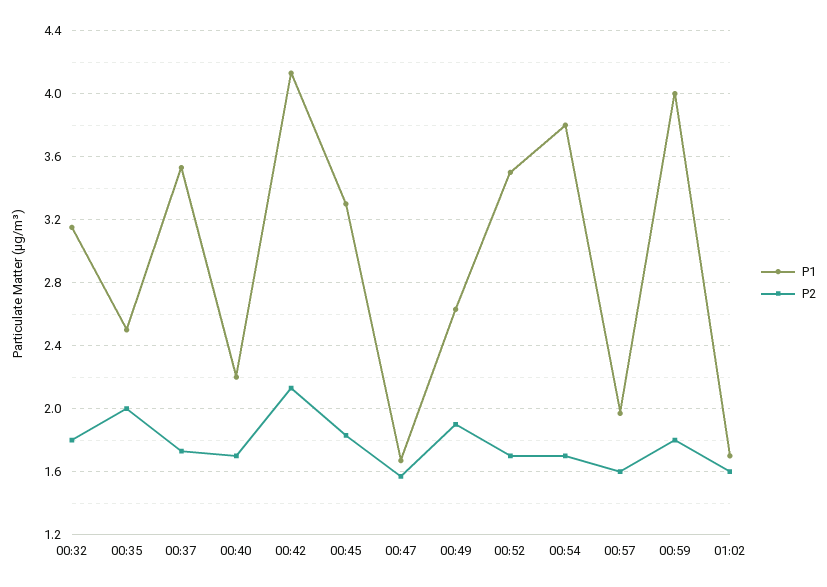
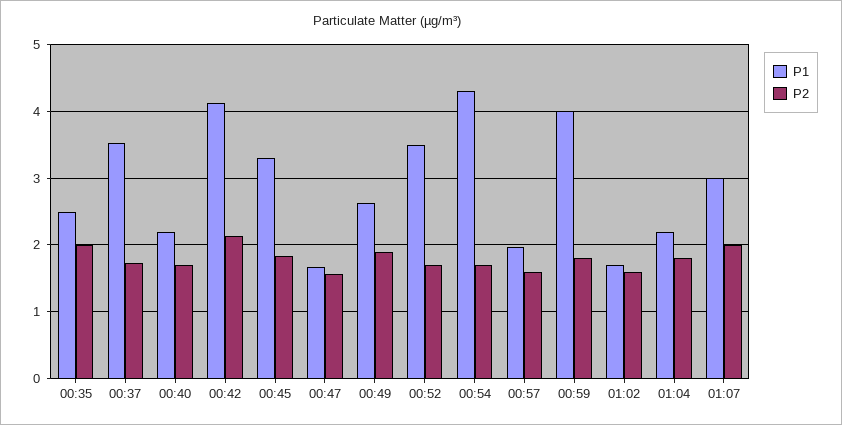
P1, 00:32: 3.15 -> none
P2, 00:32: 1.8 -> none
P1, 00:54: 3.8 -> 4.3
P1, 01:04: none -> 2.2
P2, 01:04: none -> 1.8
P1, 01:07: none -> 3
P2, 01:07: none -> 2

